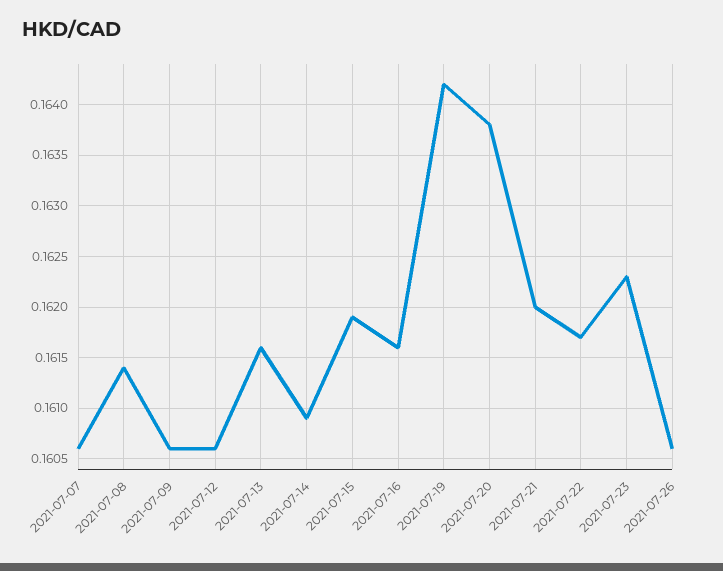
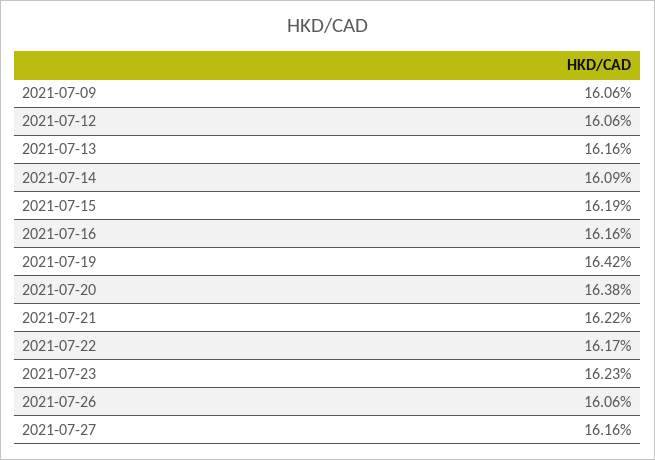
2021-07-07: 0.1606 -> none
2021-07-08: 0.1614 -> none
2021-07-21: 0.162 -> 0.1622
2021-07-27: none -> 0.1616

